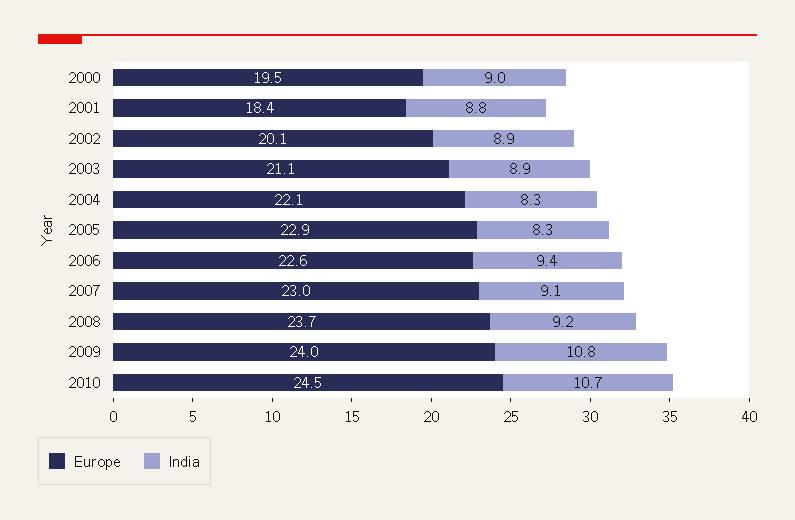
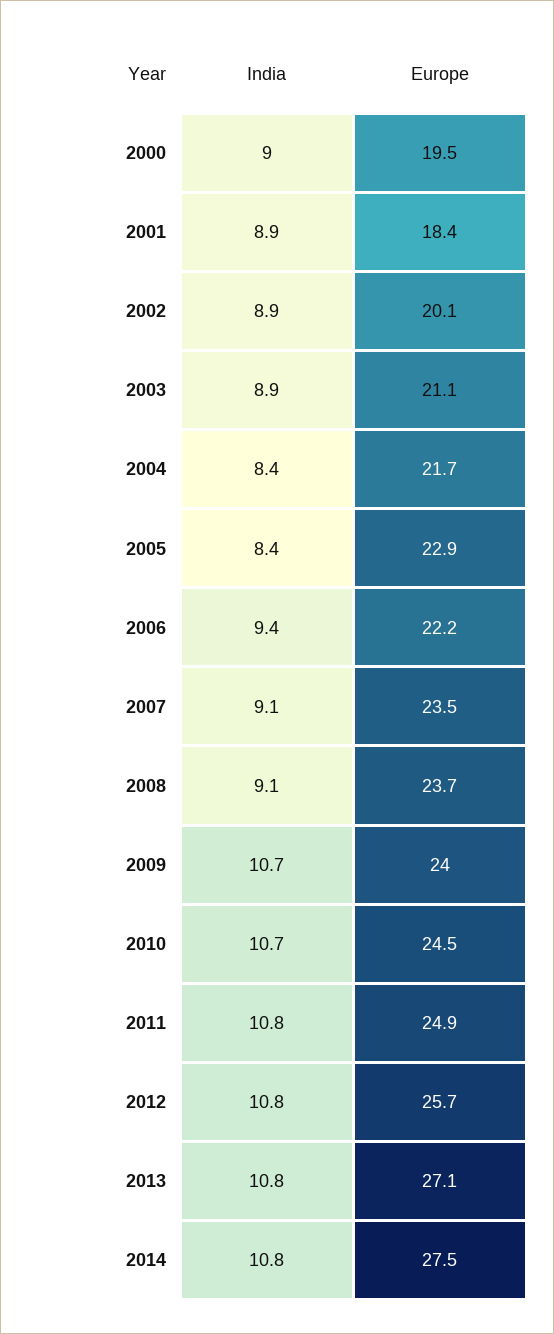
India, 2001: 8.8 -> 8.9
Europe, 2004: 22.1 -> 21.7
India, 2004: 8.3 -> 8.4
India, 2005: 8.3 -> 8.4
Europe, 2006: 22.6 -> 22.2
Europe, 2007: 23 -> 23.5
India, 2008: 9.2 -> 9.1
India, 2009: 10.8 -> 10.7
India, 2011: none -> 10.8
Europe, 2011: none -> 24.9
India, 2012: none -> 10.8
Europe, 2012: none -> 25.7
India, 2013: none -> 10.8
Europe, 2013: none -> 27.1
India, 2014: none -> 10.8
Europe, 2014: none -> 27.5

